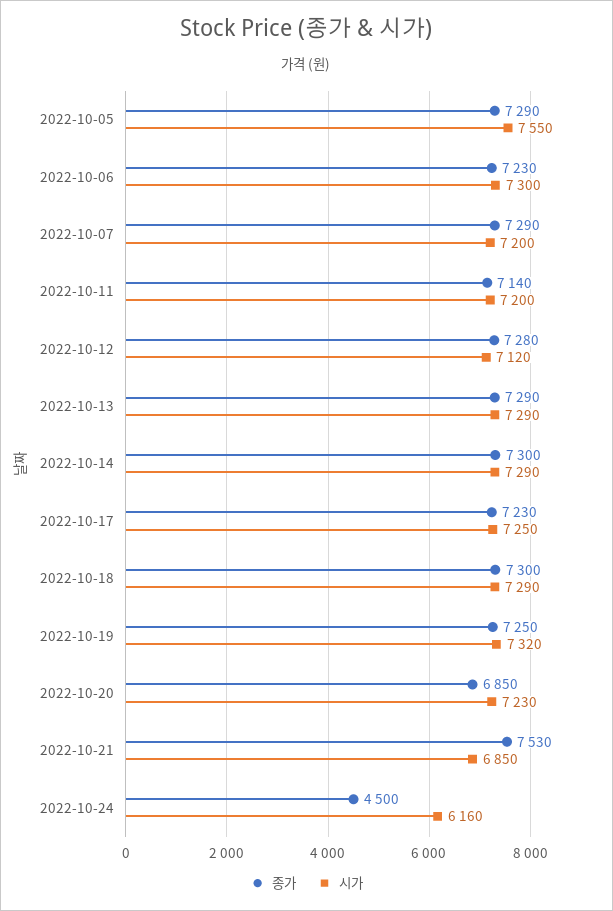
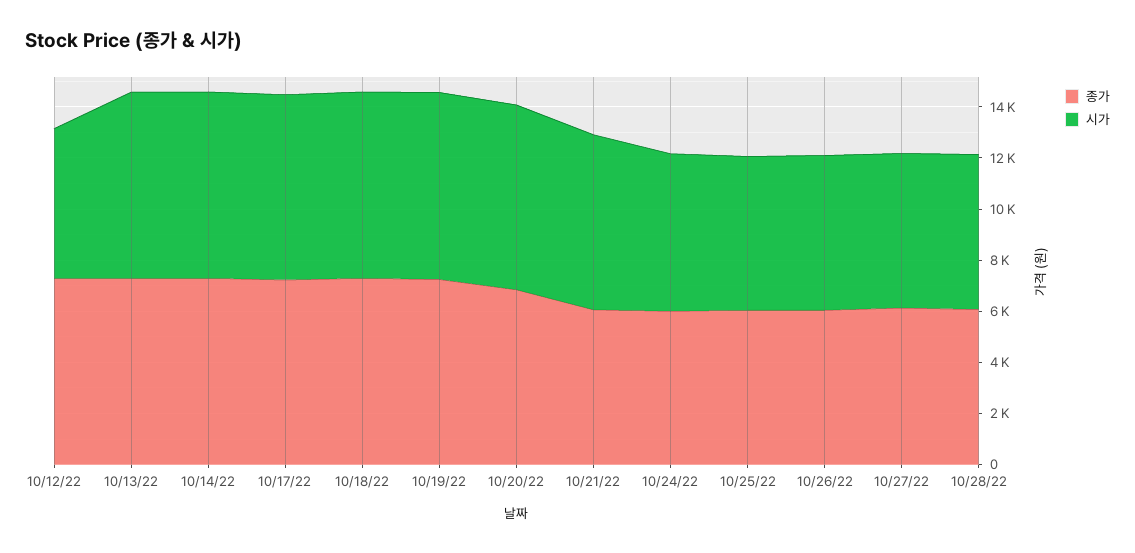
종가, 2022-10-05: 7290 -> none
시가, 2022-10-05: 7550 -> none
종가, 2022-10-06: 7230 -> none
시가, 2022-10-06: 7300 -> none
종가, 2022-10-07: 7290 -> none
시가, 2022-10-07: 7200 -> none
종가, 2022-10-11: 7140 -> none
시가, 2022-10-11: 7200 -> none
시가, 2022-10-12: 7120 -> 6000
종가, 2022-10-21: 7530 -> 6000
종가, 2022-10-24: 4500 -> 6000
종가, 10/25/22: none -> 6000
시가, 10/25/22: none -> 6000
종가, 10/26/22: none -> 6000
시가, 10/26/22: none -> 6000
종가, 10/27/22: none -> 6000
시가, 10/27/22: none -> 6000
종가, 10/28/22: none -> 6000
시가, 10/28/22: none -> 6000

